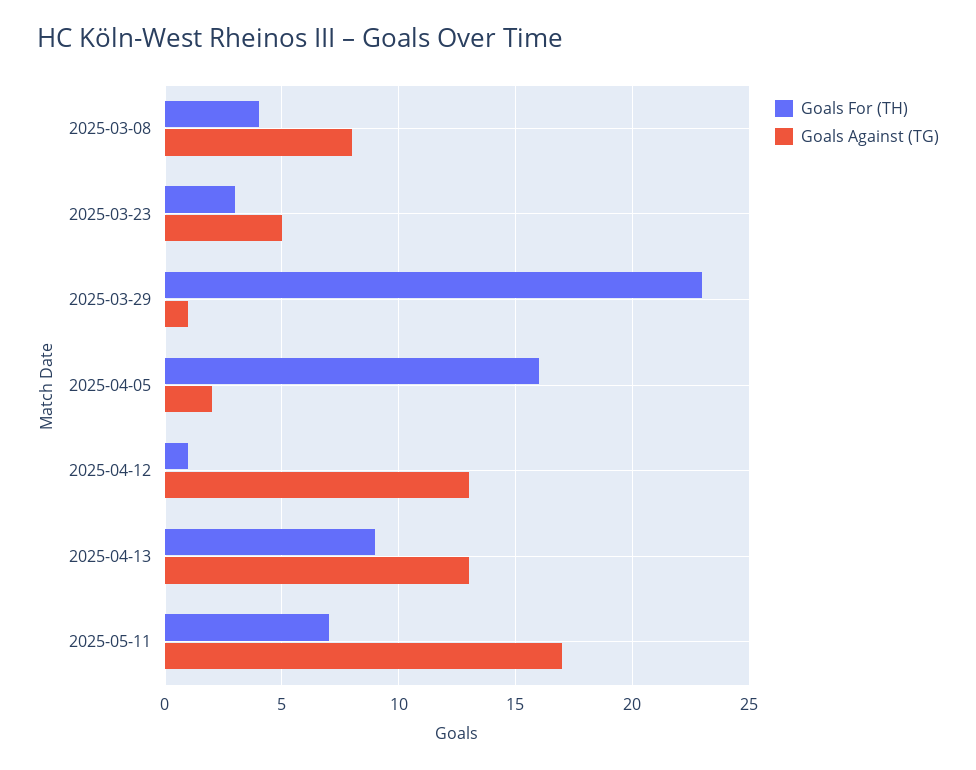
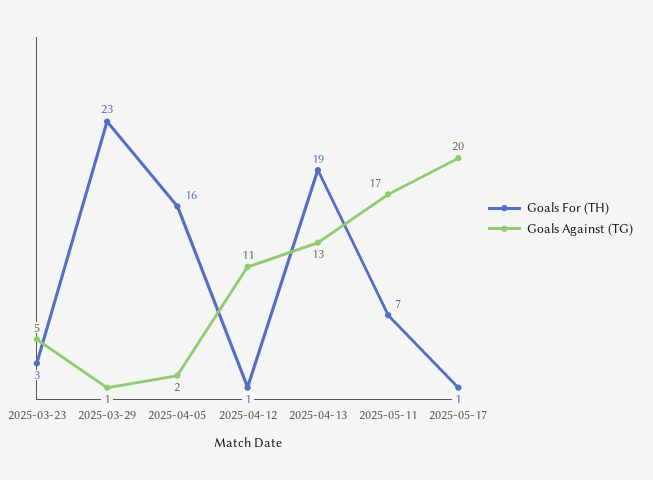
Goals For (TH), 2025-03-08: 4 -> none
Goals Against (TG), 2025-03-08: 8 -> none
Goals Against (TG), 2025-04-12: 13 -> 11
Goals For (TH), 2025-04-13: 9 -> 19
Goals For (TH), 2025-05-17: none -> 1
Goals Against (TG), 2025-05-17: none -> 20

